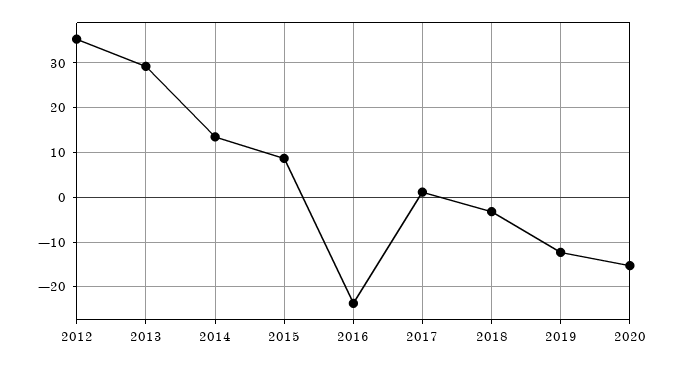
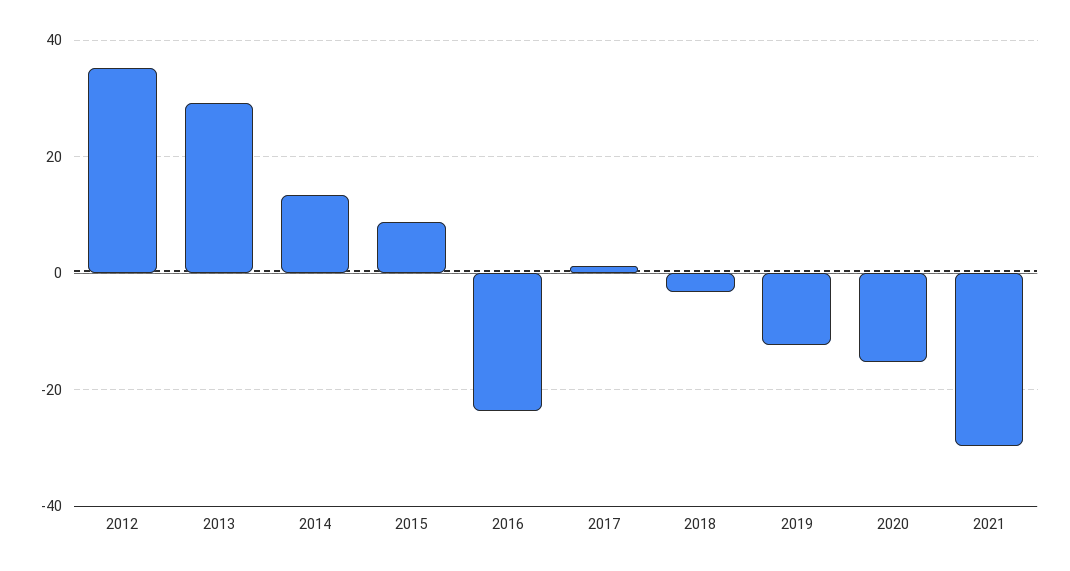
2021: none -> -30

